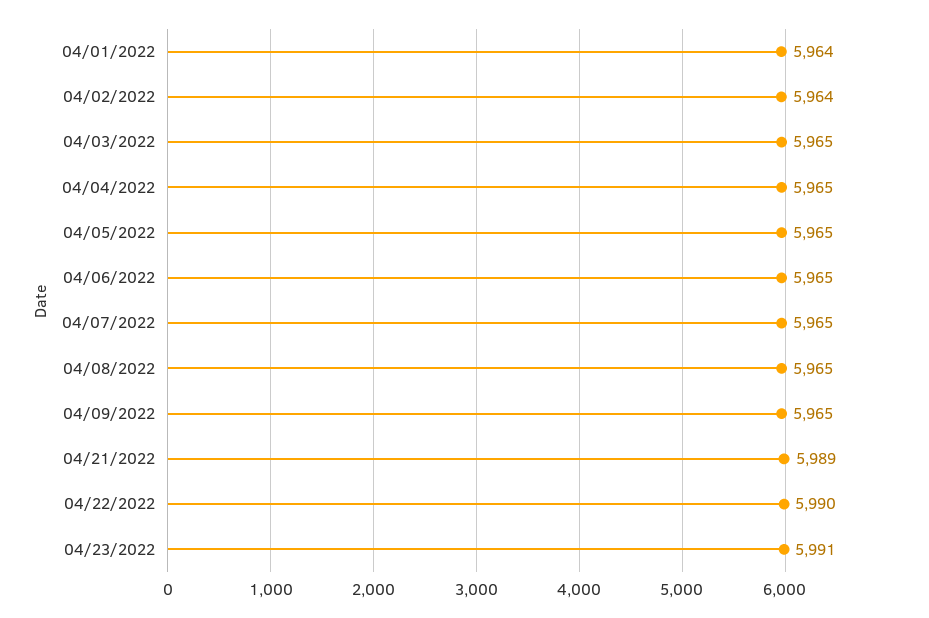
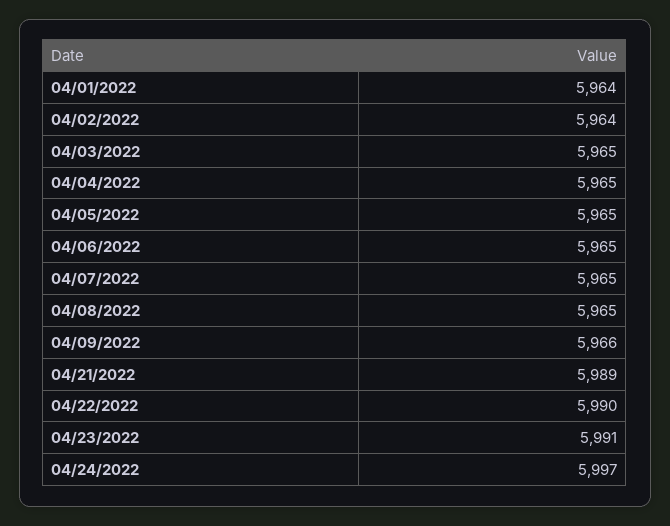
04/09/2022: 5965 -> 5966
04/24/2022: none -> 5997

